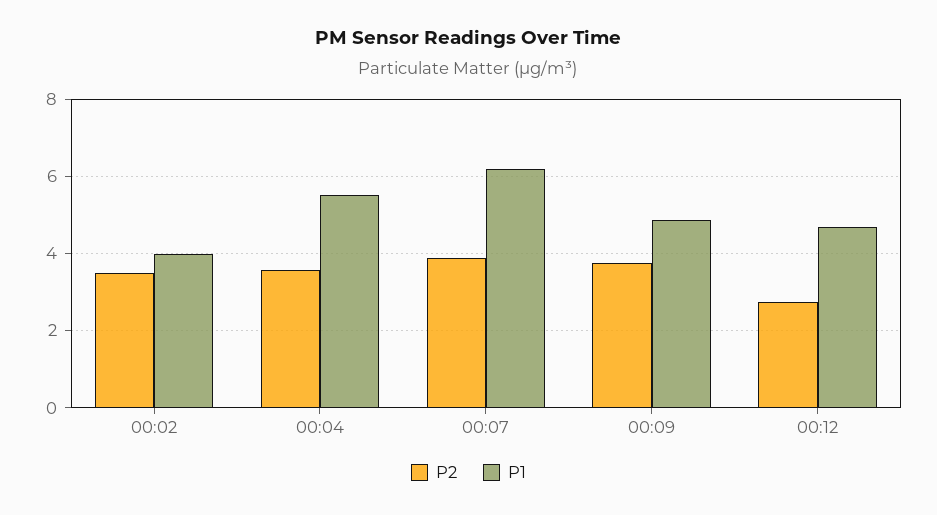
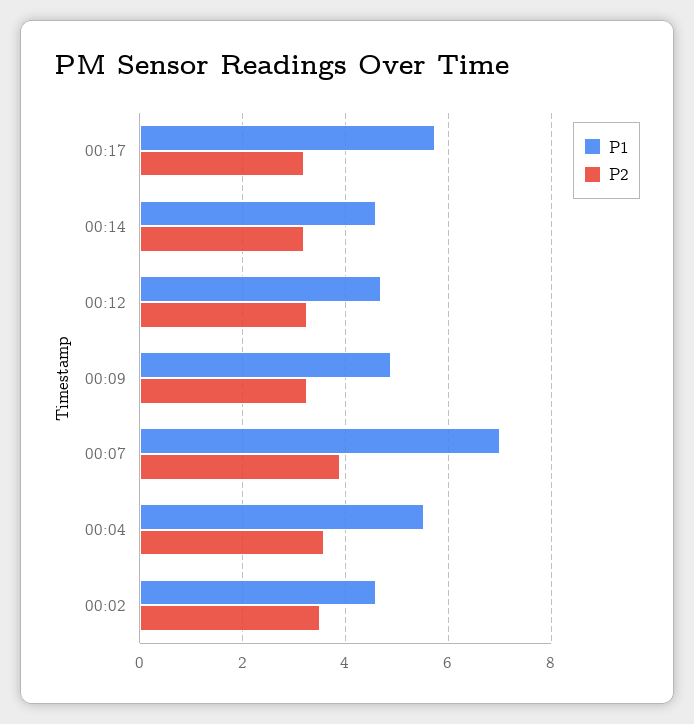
P1, 00:02: 4 -> 4.6
P1, 00:07: 6.2 -> 7
P2, 00:09: 3.8 -> 3.2
P2, 00:12: 2.8 -> 3.2
P1, 00:17: none -> 5.8
P2, 00:17: none -> 3.2
P1, 00:14: none -> 4.6
P2, 00:14: none -> 3.2

